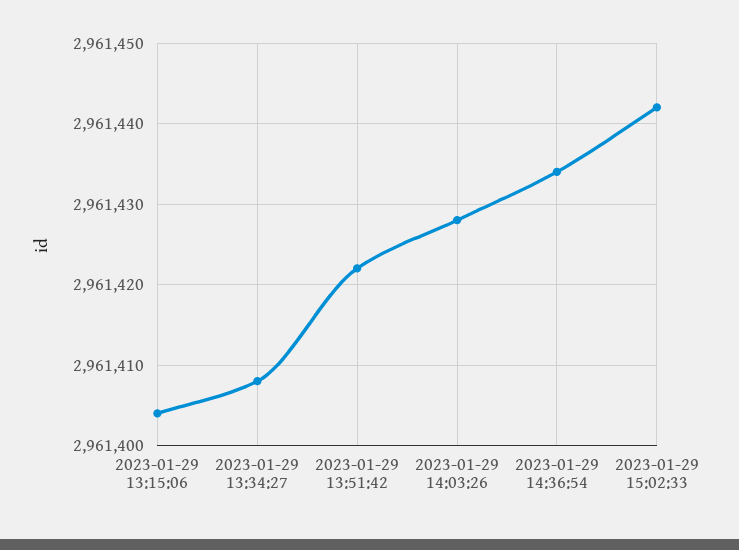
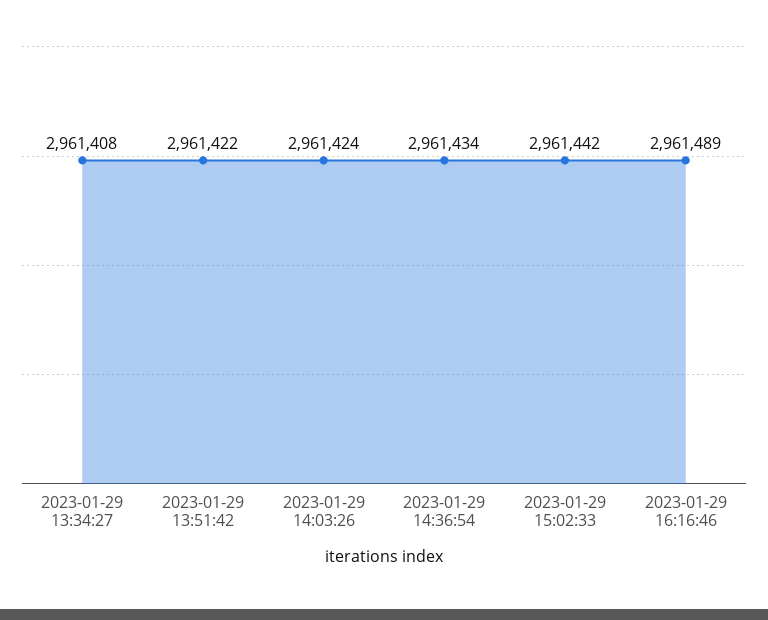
2023-01-29 13:15:06: 2961404 -> none
2023-01-29 14:03:26: 2961428 -> 2961424
2023-01-29 16:16:46: none -> 2961489

